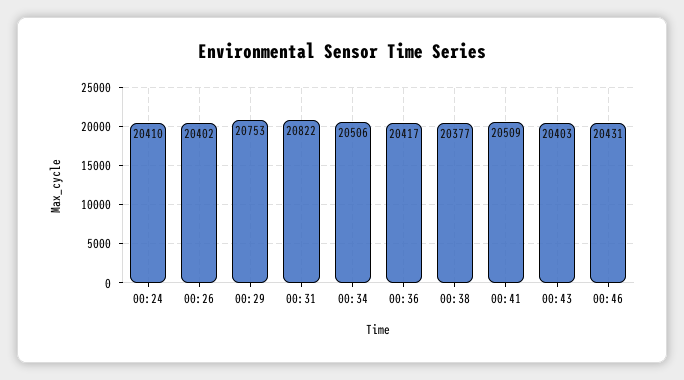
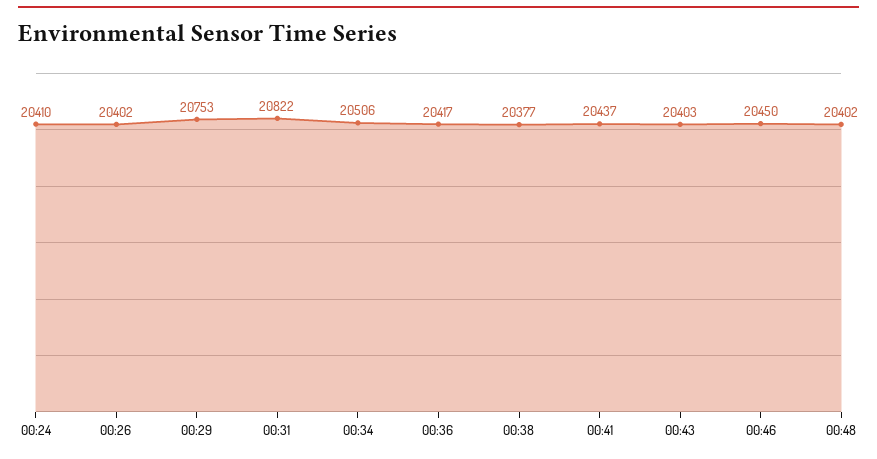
00:41: 20509 -> 20437
00:46: 20431 -> 20450
00:48: none -> 20402

